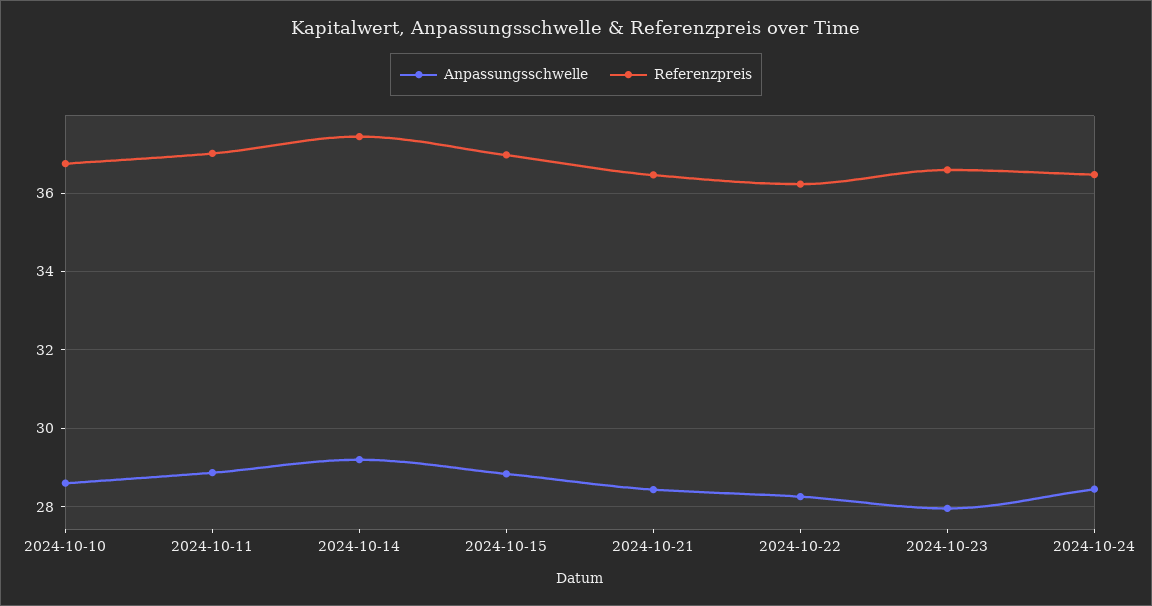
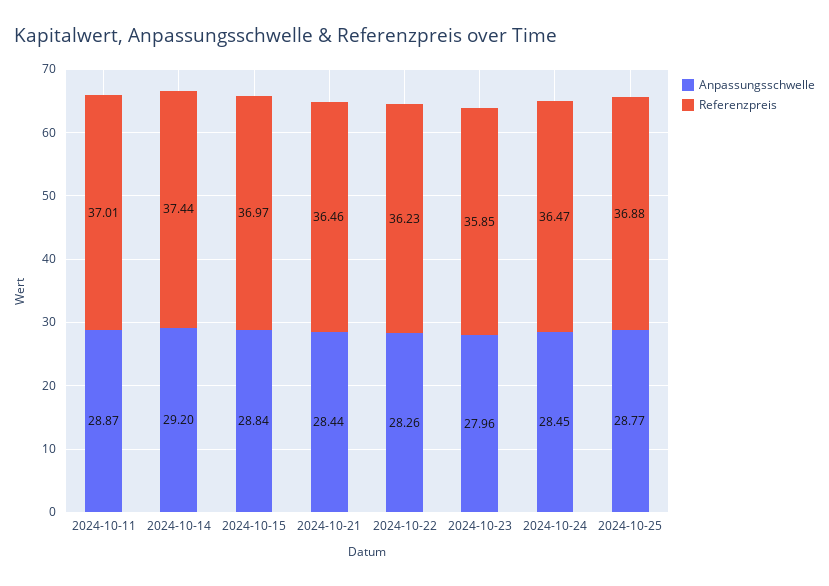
Anpassungsschwelle, 2024-10-10: 28.6 -> none
Referenzpreis, 2024-10-10: 36.8 -> none
Referenzpreis, 2024-10-23: 36.6 -> 35.85
Anpassungsschwelle, 2024-10-25: none -> 28.77
Referenzpreis, 2024-10-25: none -> 36.88

